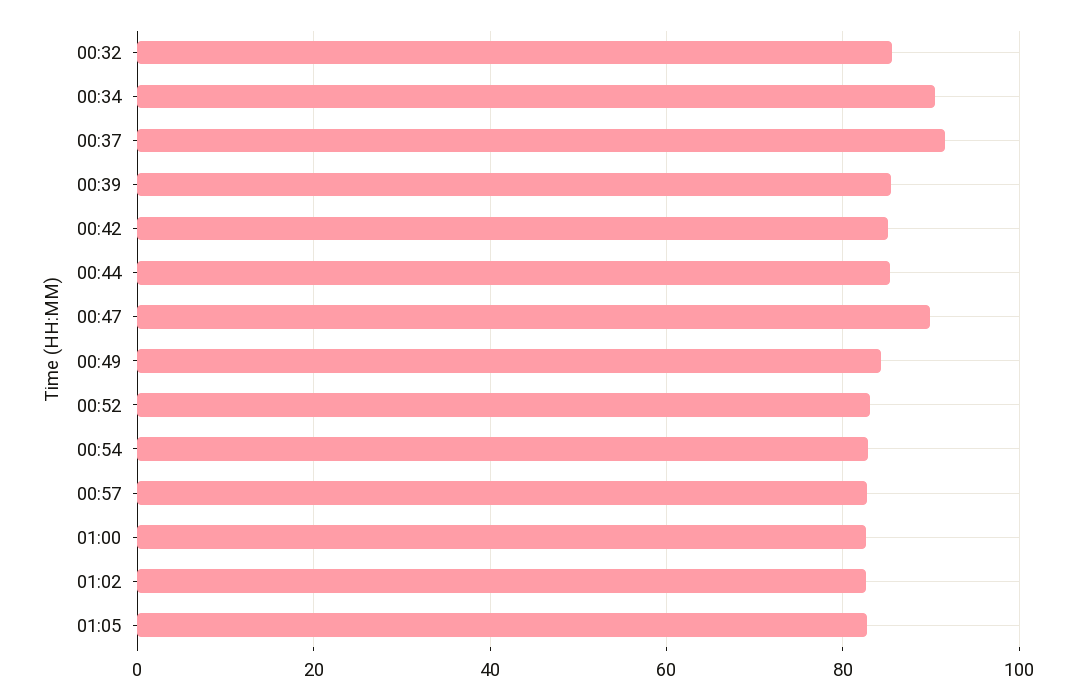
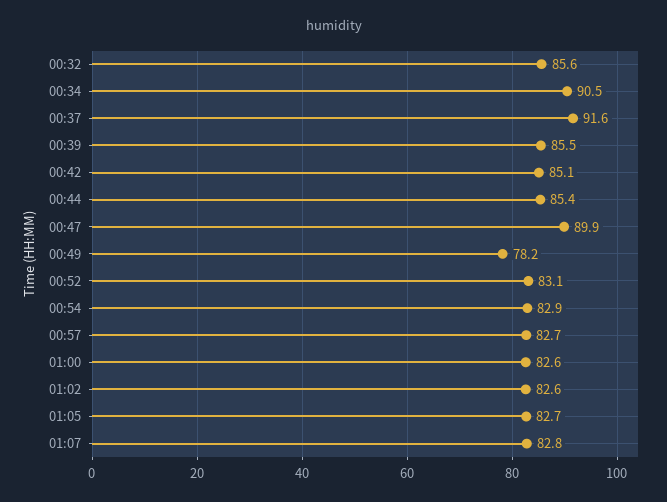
00:49: 84 -> 78.2
01:07: none -> 82.8

